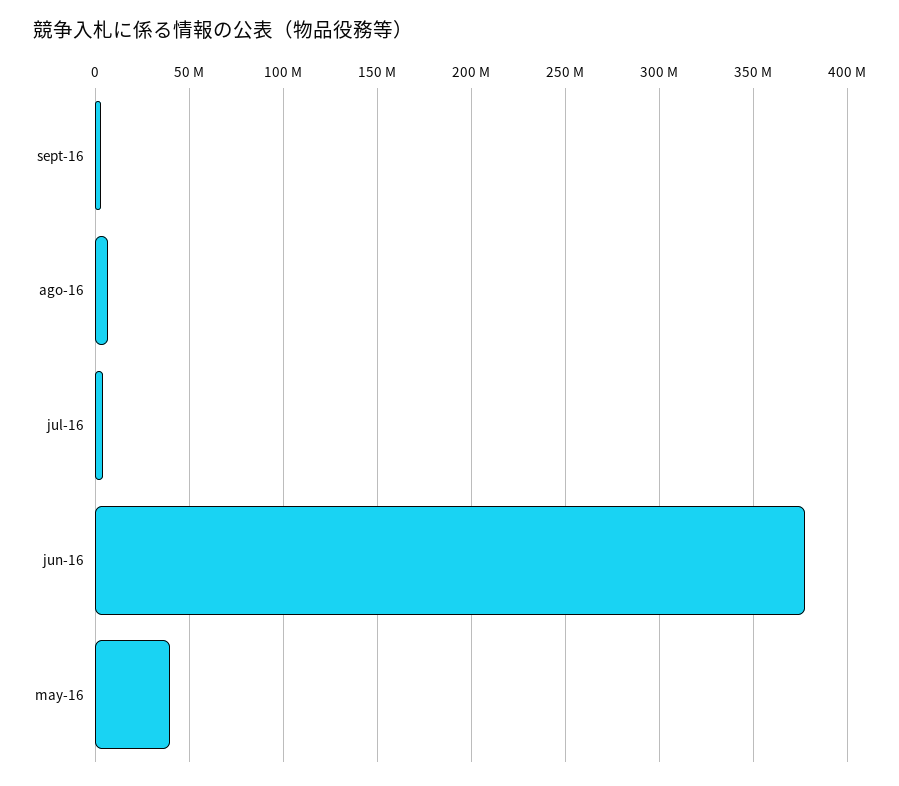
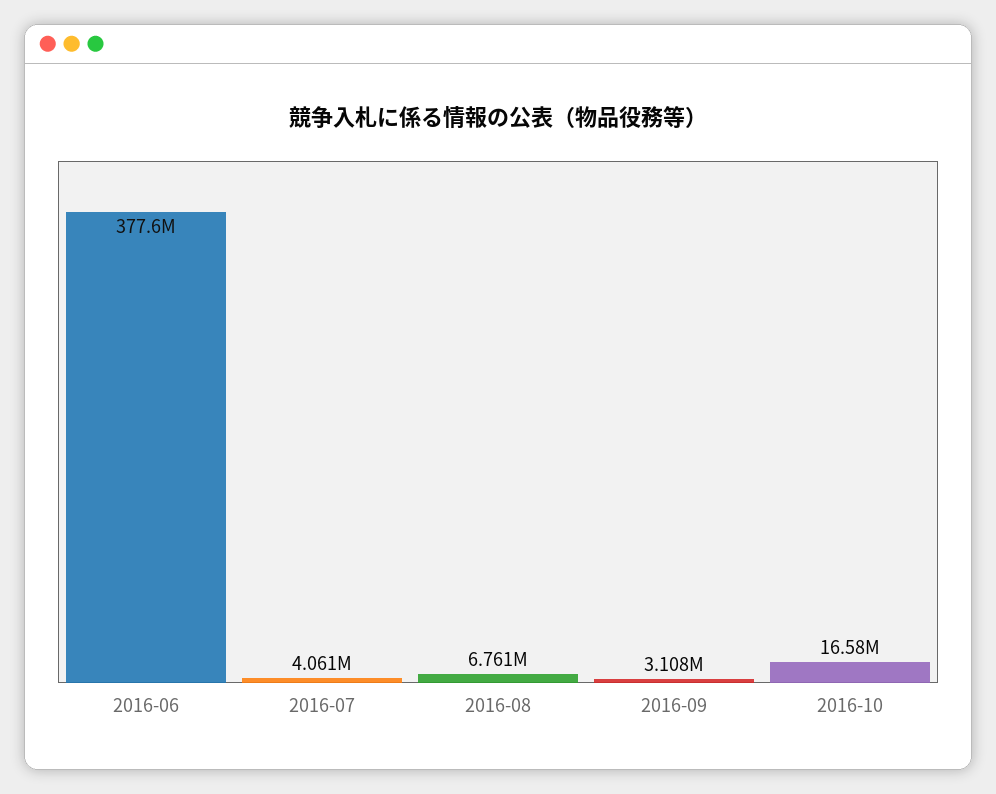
may-16: 40000000 -> none
2016-10: none -> 16580000

